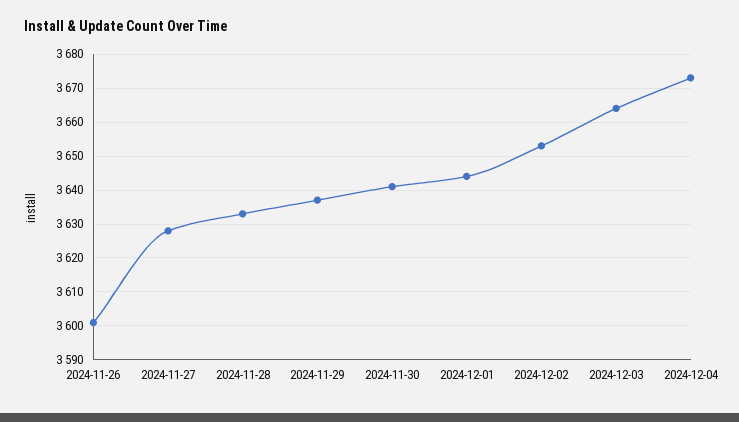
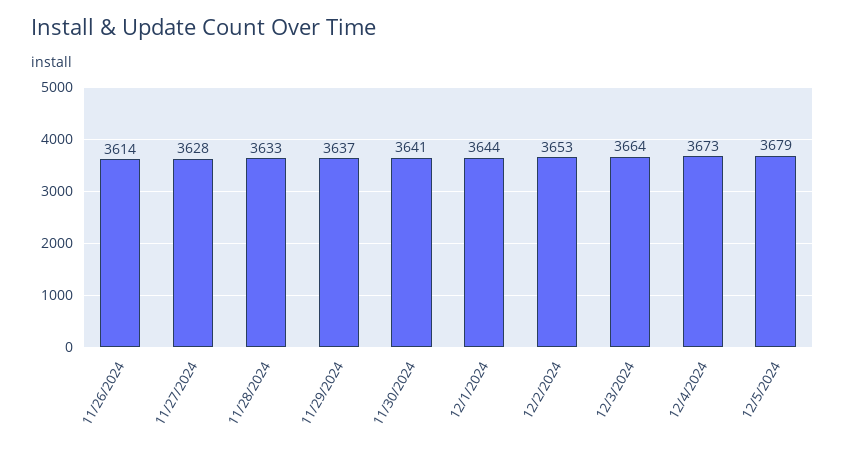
2024-11-26: 3600 -> 3614
12/5/2024: none -> 3679

